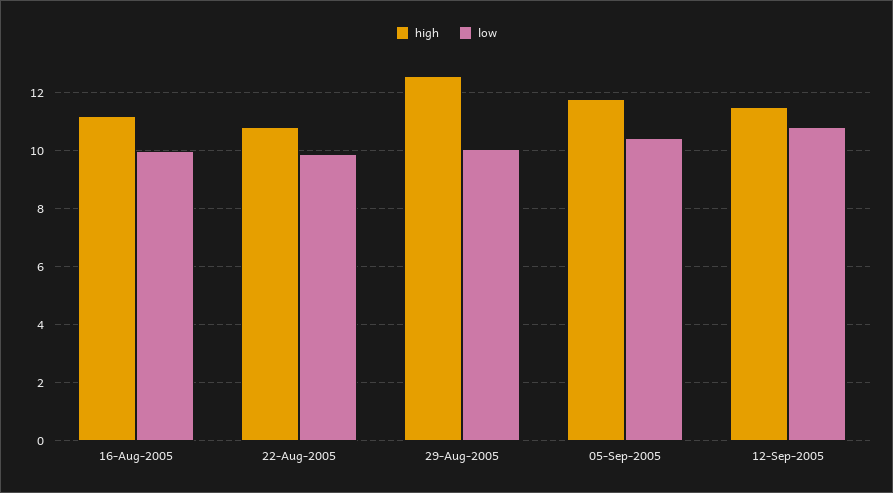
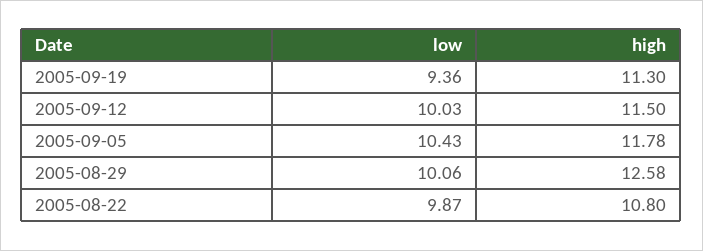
high, 16-Aug-2005: 11.25 -> none
low, 16-Aug-2005: 10 -> none
low, 12-Sep-2005: 10.75 -> 10.03
low, 2005-09-19: none -> 9.36
high, 2005-09-19: none -> 11.3

